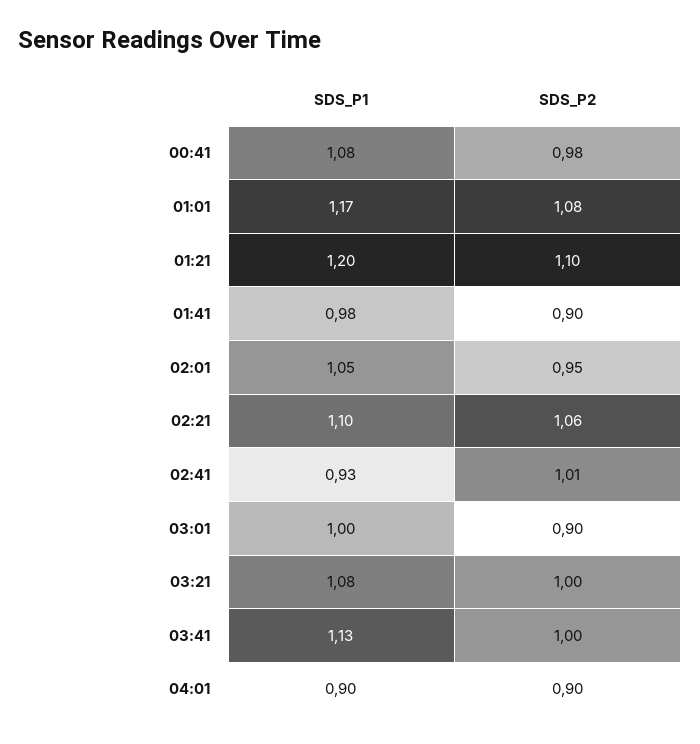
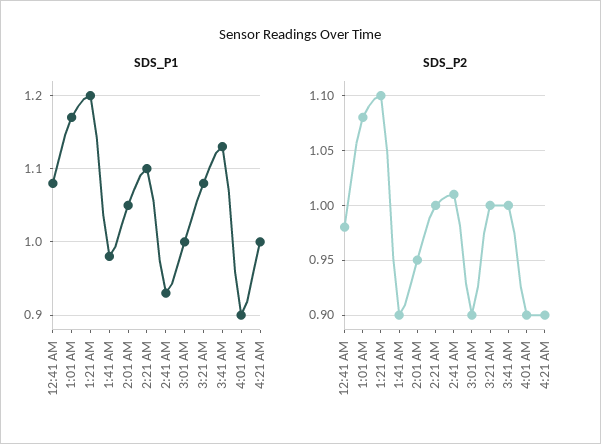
SDS_P2, 02:21: 1.06 -> 1
SDS_P1, 4:21 AM: none -> 1
SDS_P2, 4:21 AM: none -> 0.9

